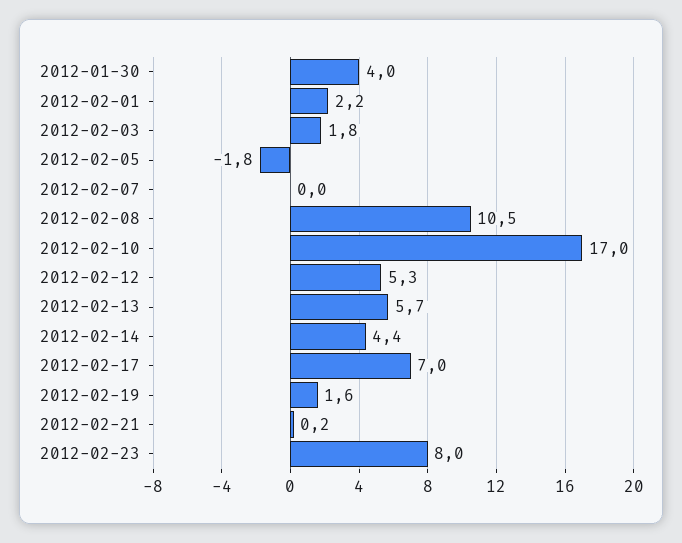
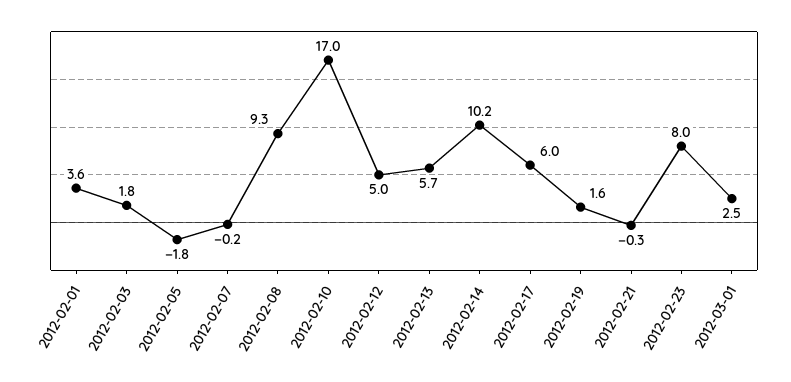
2012-01-30: 4 -> none
2012-02-01: 2.2 -> 3.6
2012-02-07: 0 -> -0.2
2012-02-08: 10.5 -> 9.3
2012-02-12: 5.3 -> 5
2012-02-14: 4.4 -> 10.2
2012-02-17: 7 -> 6
2012-02-21: 0.2 -> -0.3
2012-03-01: none -> 2.5

